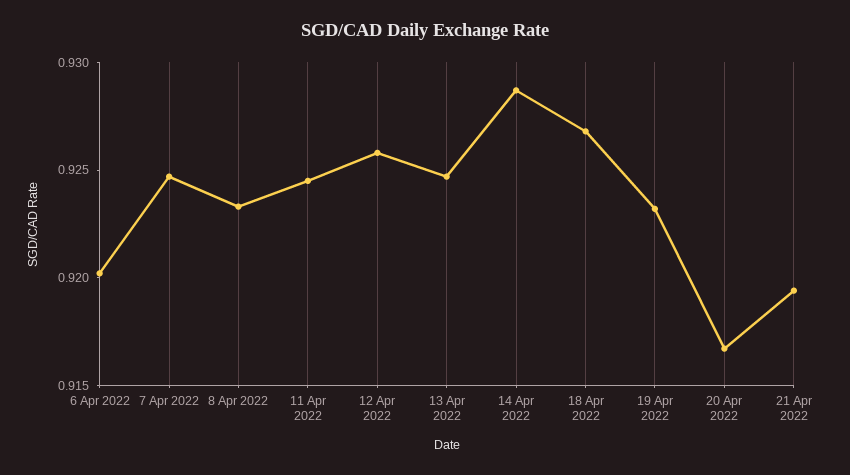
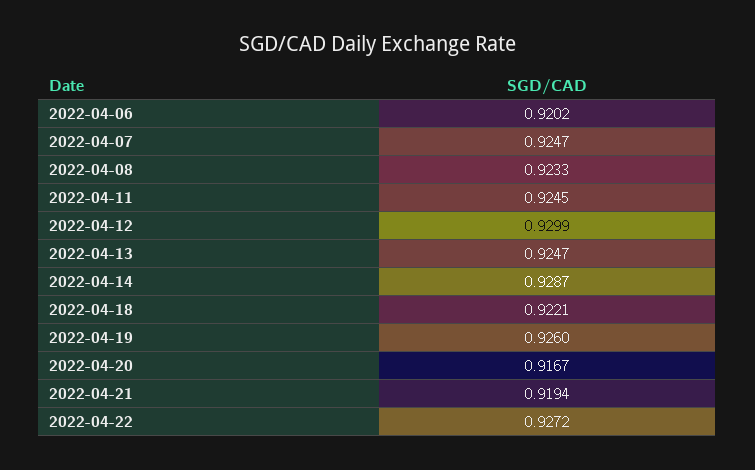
12 Apr 2022: 0.926 -> 0.9299
18 Apr 2022: 0.927 -> 0.9221
19 Apr 2022: 0.923 -> 0.926
2022-04-22: none -> 0.9272

